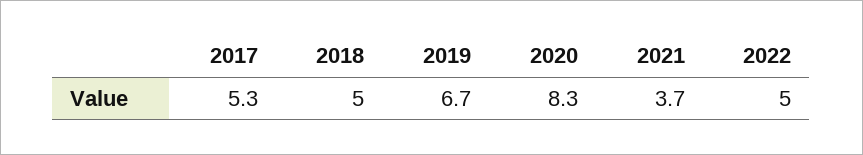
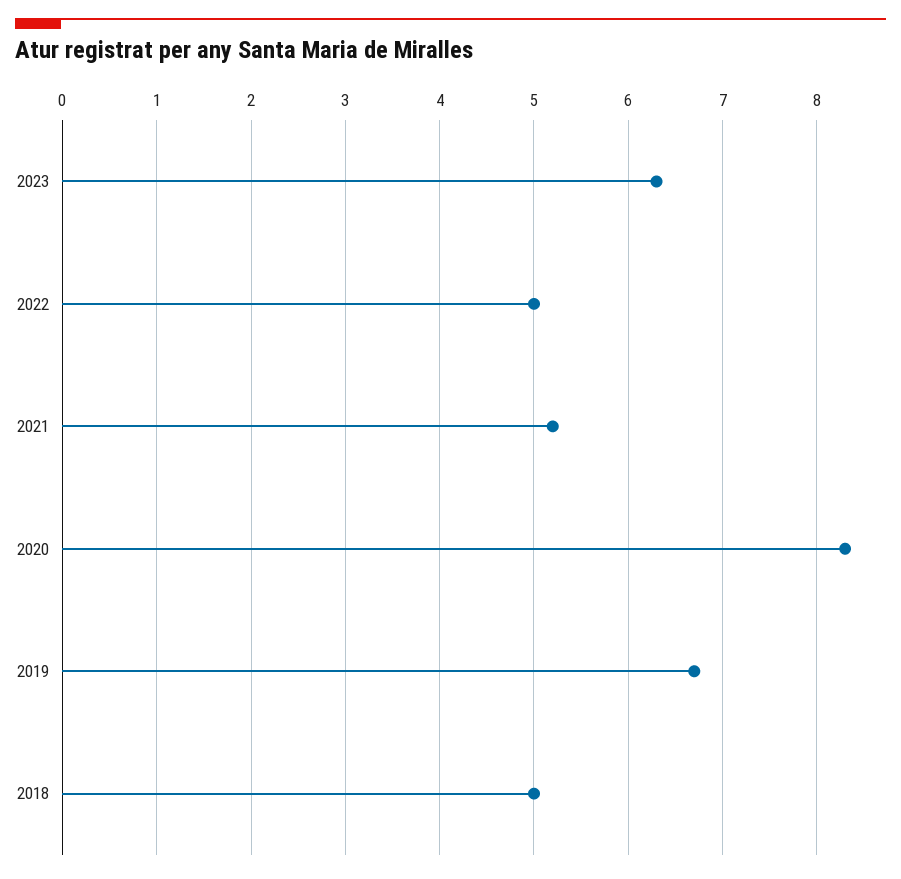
2017: 5.3 -> none
2021: 3.7 -> 5.2
2023: none -> 6.3

